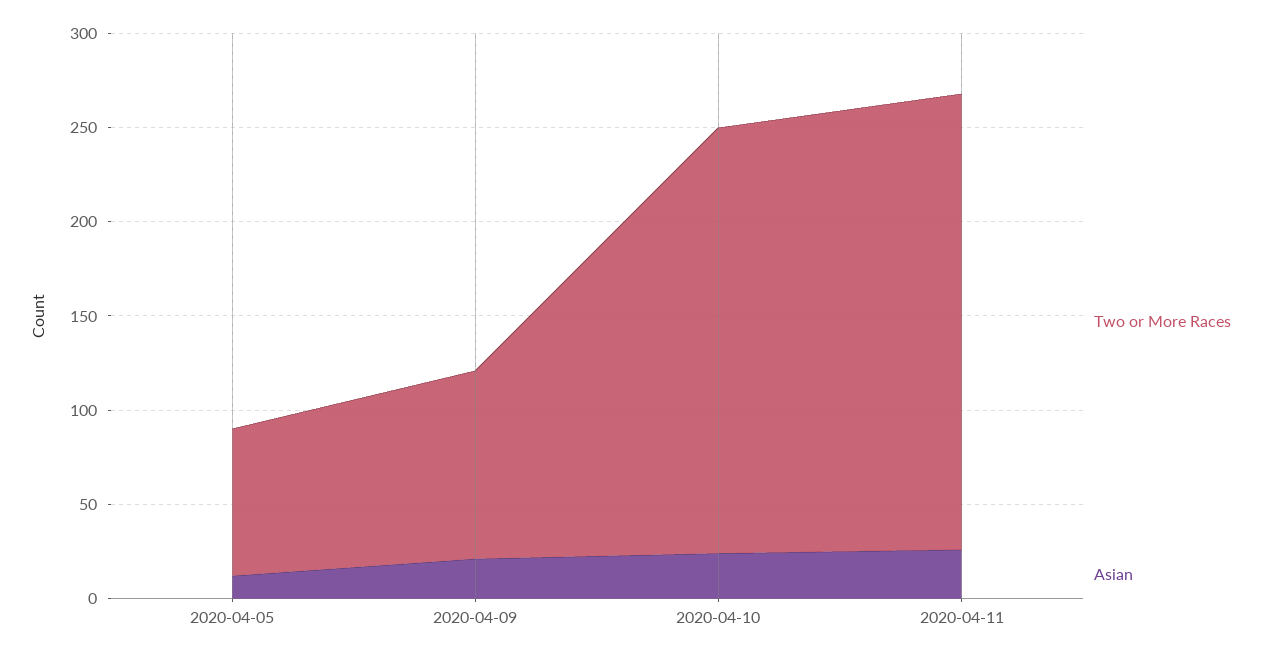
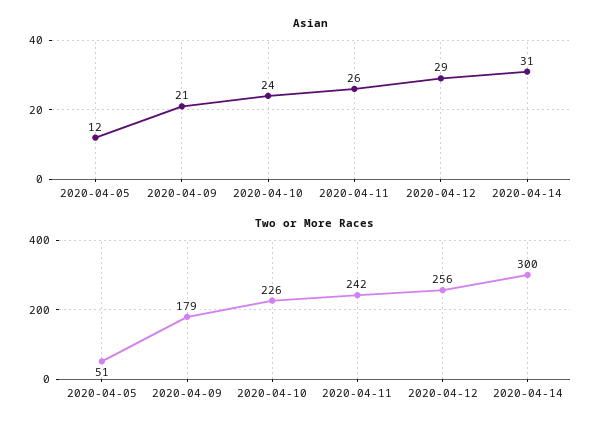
Two or More Races, 2020-04-05: 80 -> 51
Two or More Races, 2020-04-09: 100 -> 179
Asian, 2020-04-12: none -> 29
Asian, 2020-04-14: none -> 31
Two or More Races, 2020-04-12: none -> 256
Two or More Races, 2020-04-14: none -> 300

